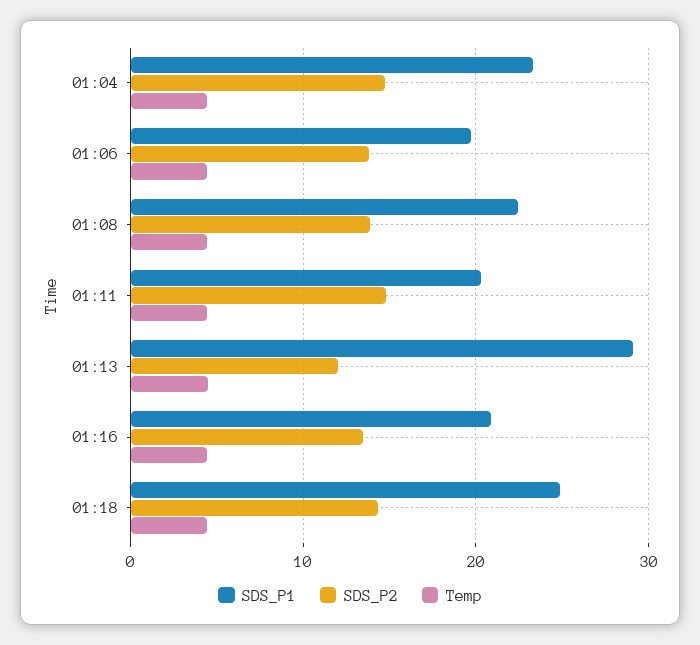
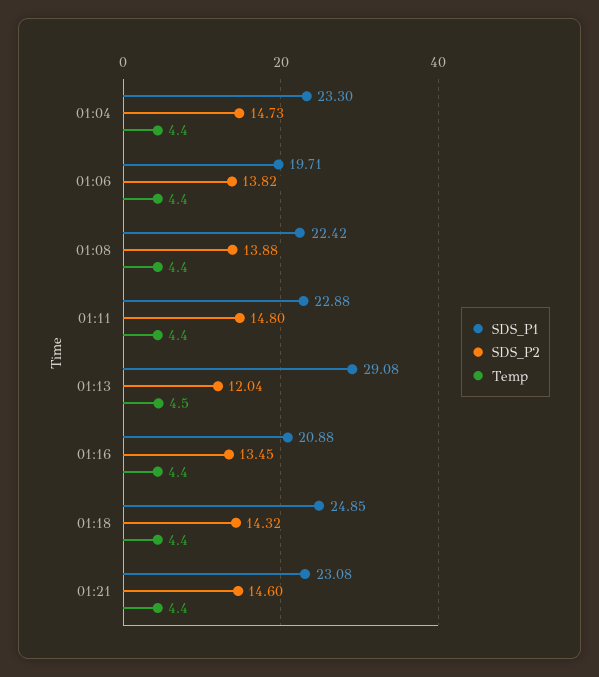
SDS_P1, 01:11: 20 -> 22.88
SDS_P1, 01:21: none -> 23.08
SDS_P2, 01:21: none -> 14.6
Temp, 01:21: none -> 4.4

